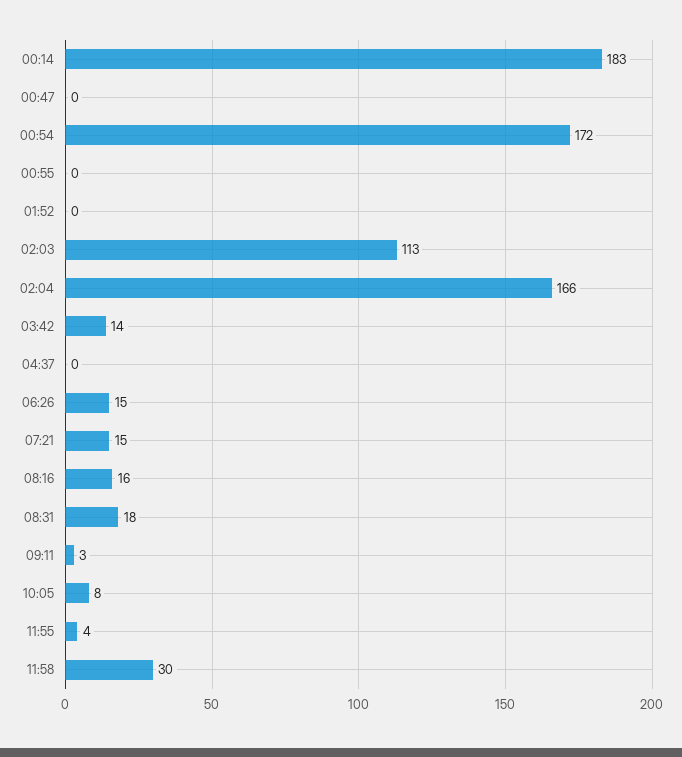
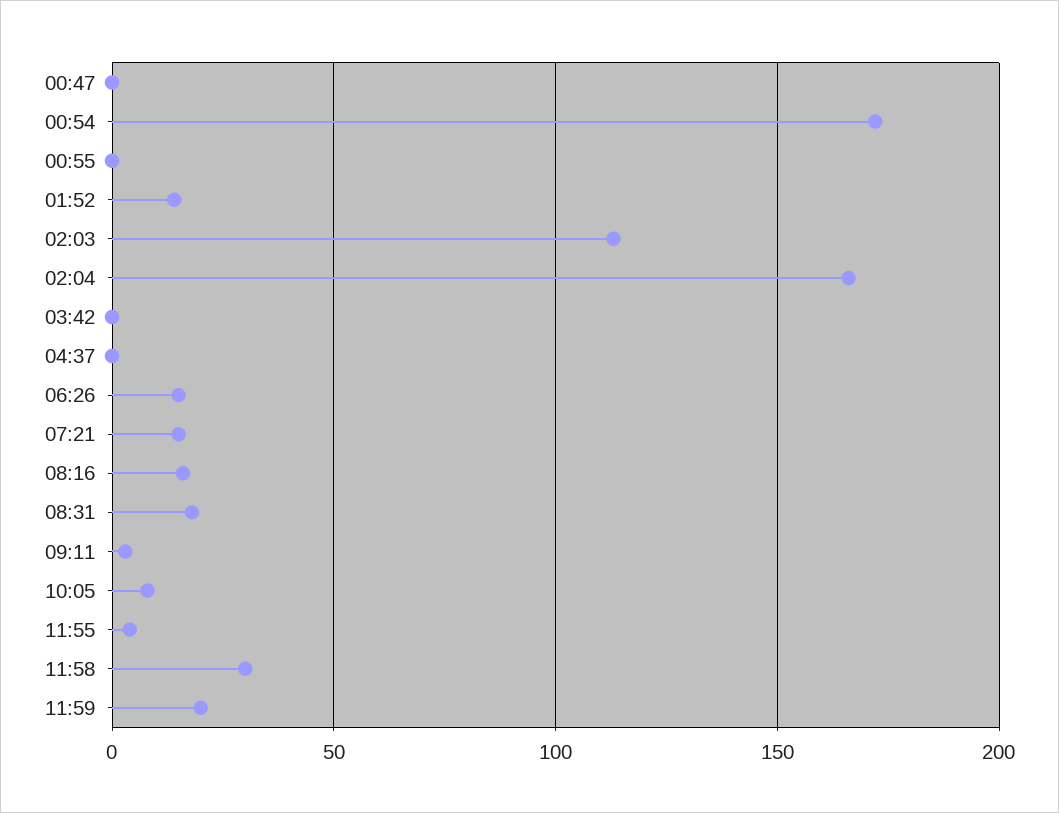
00:14: 183 -> none
01:52: 0 -> 15
03:42: 14 -> 0
11:59: none -> 20

